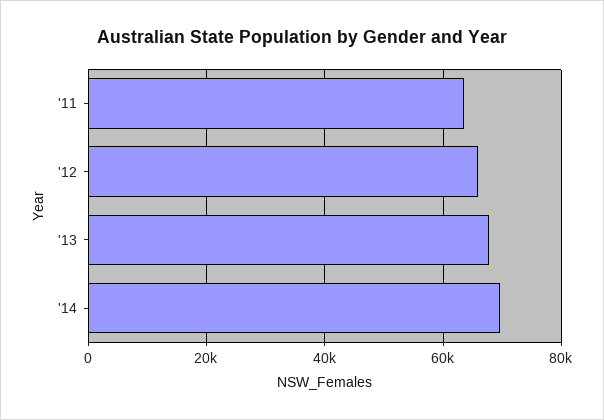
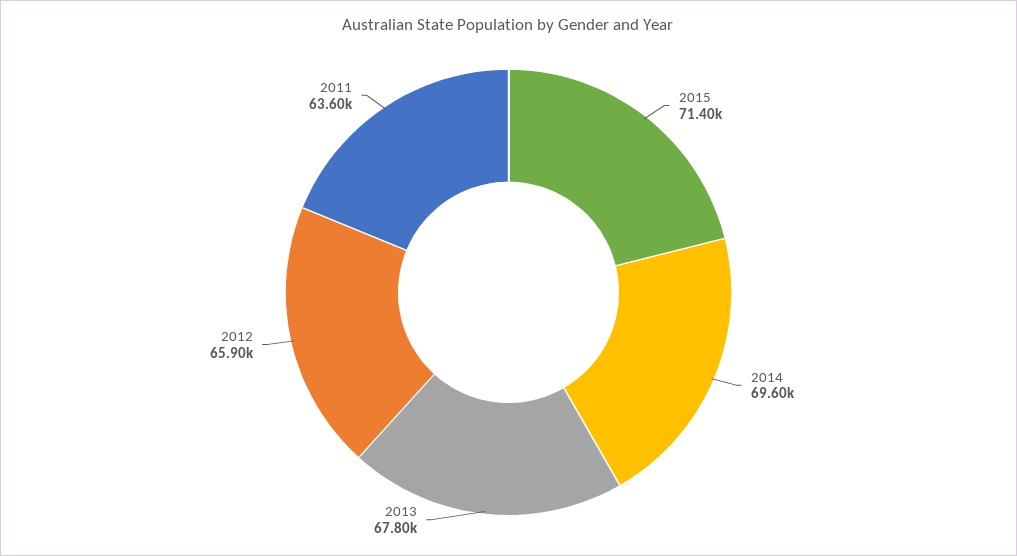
2015: none -> 71400

